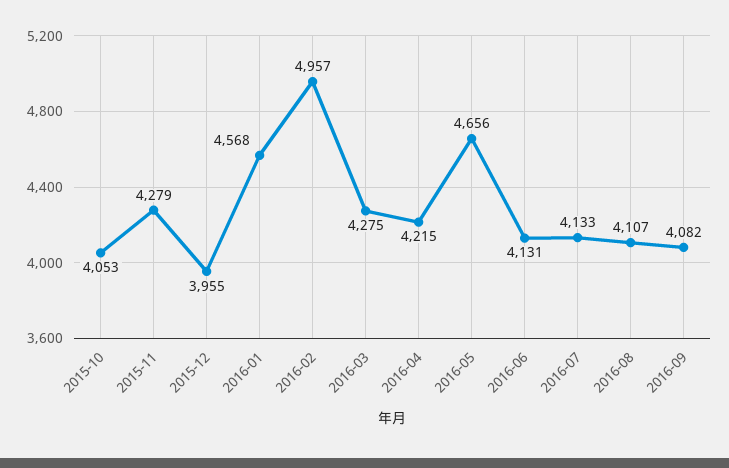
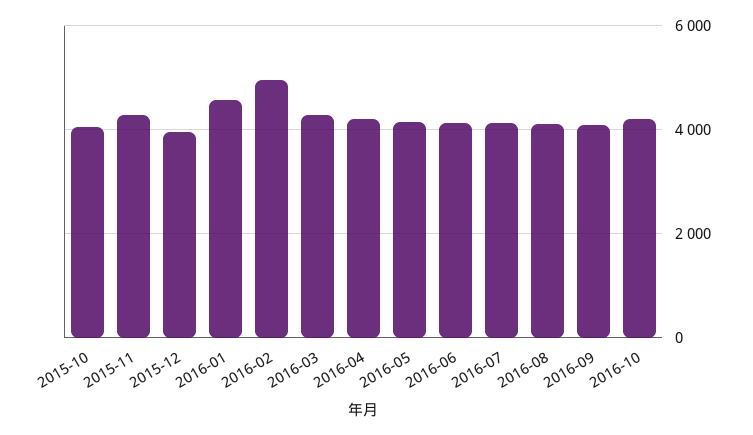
2016-05: 4656 -> 4200
2016-10: none -> 4200

